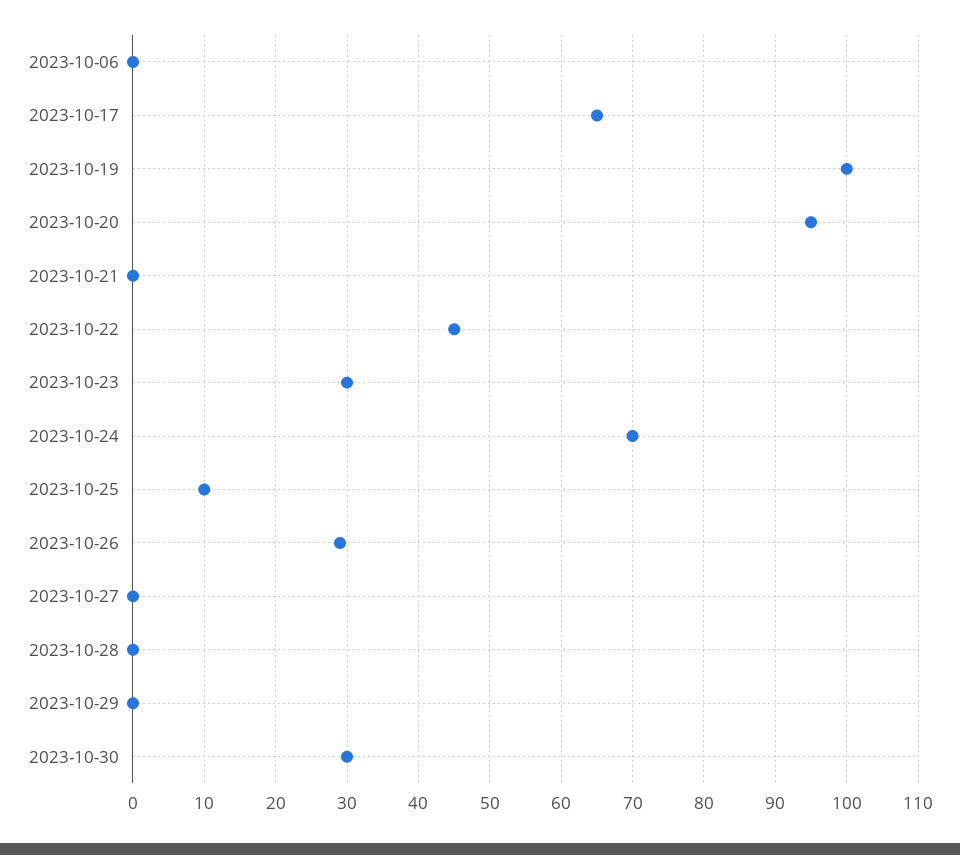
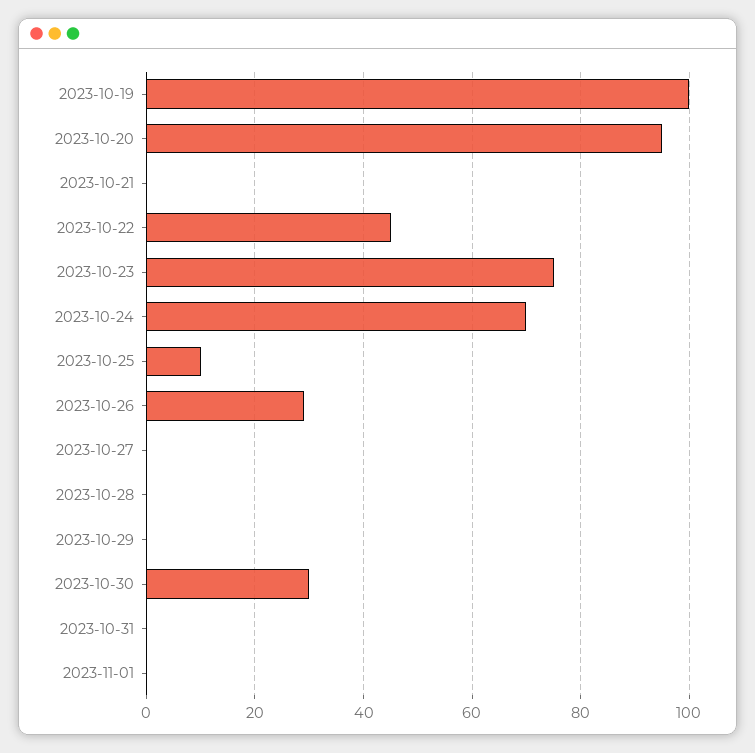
2023-10-06: 0 -> none
2023-10-17: 65 -> none
2023-10-23: 30 -> 75
2023-10-31: none -> 0
2023-11-01: none -> 0

